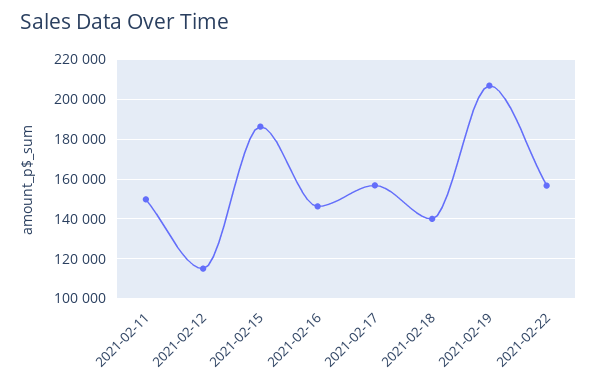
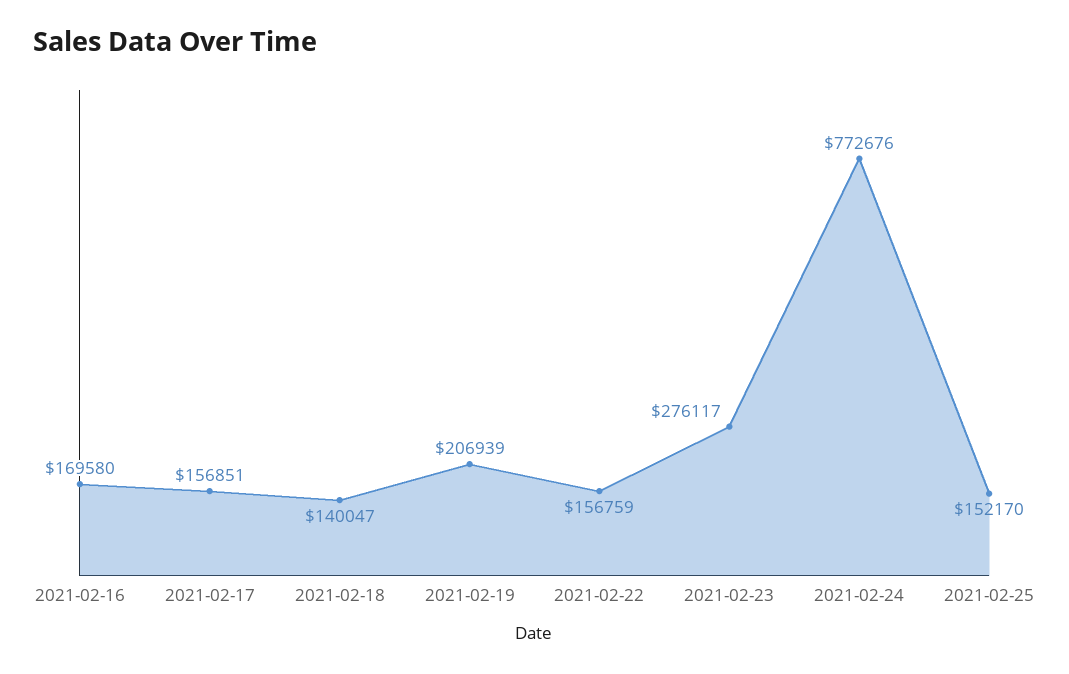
2021-02-11: 150000 -> none
2021-02-12: 115000 -> none
2021-02-15: 185000 -> none
2021-02-16: 145000 -> 169580
2021-02-23: none -> 276117
2021-02-24: none -> 772676
2021-02-25: none -> 152170

